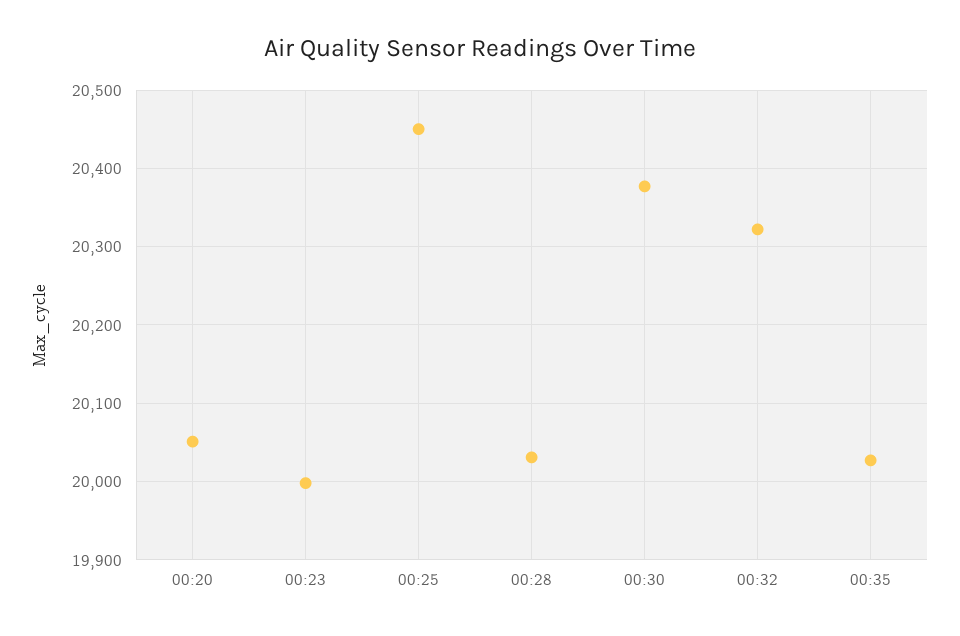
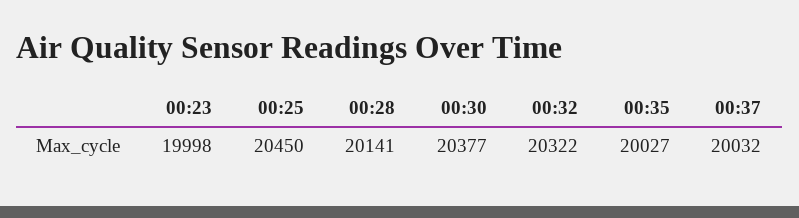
00:20: 20050 -> none
00:28: 20030 -> 20141
00:37: none -> 20032

